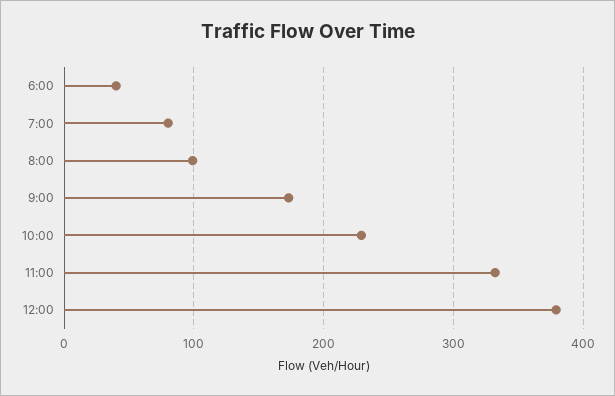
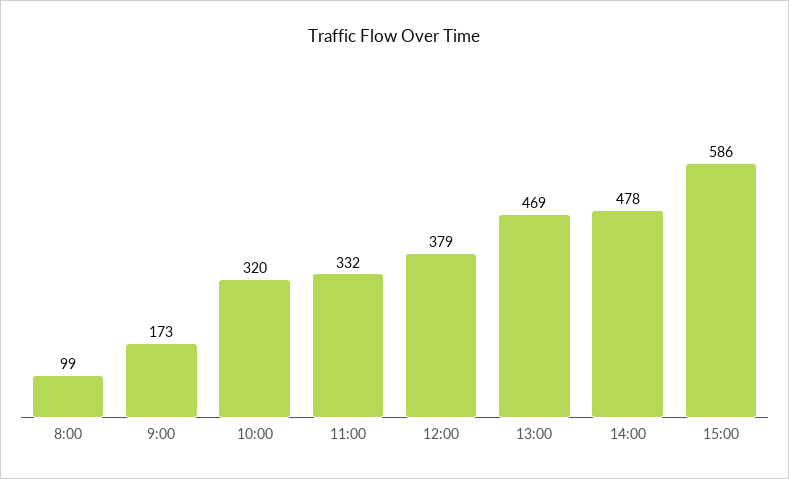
6:00: 40 -> none
7:00: 80 -> none
10:00: 230 -> 320
13:00: none -> 469
14:00: none -> 478
15:00: none -> 586

